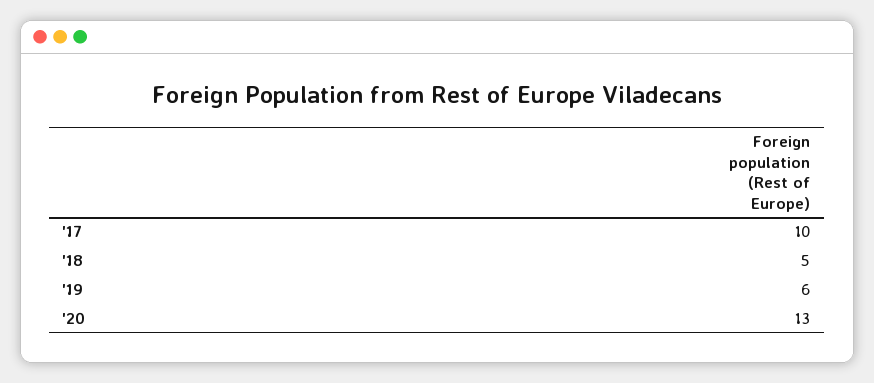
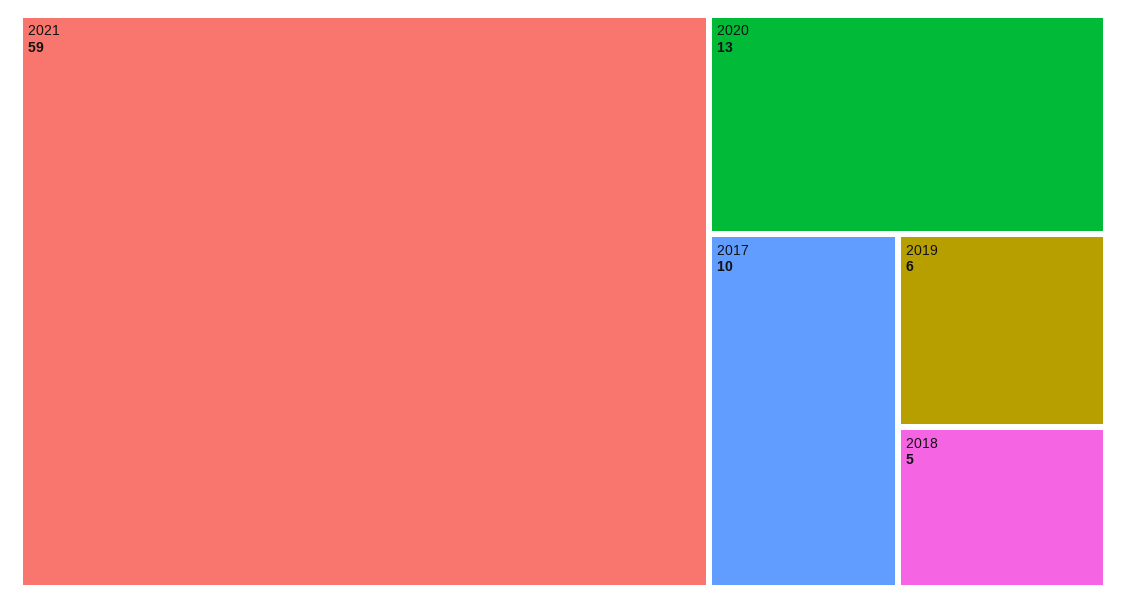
2021: none -> 59

